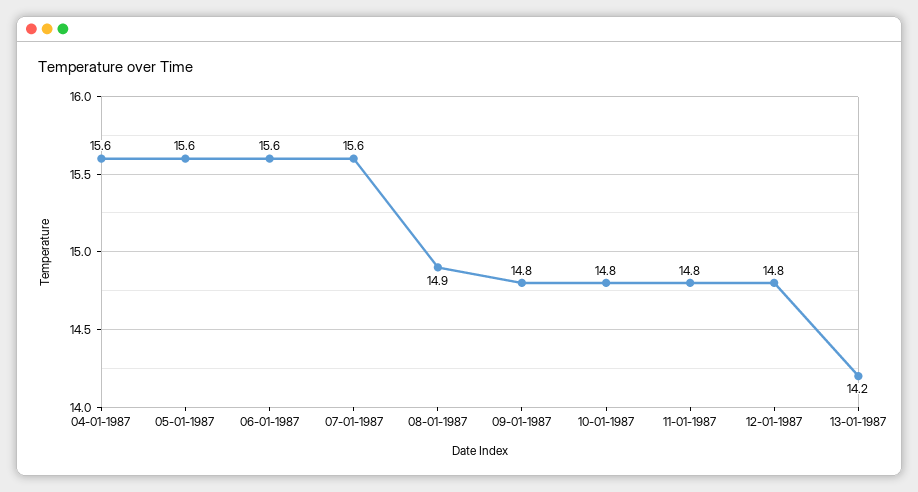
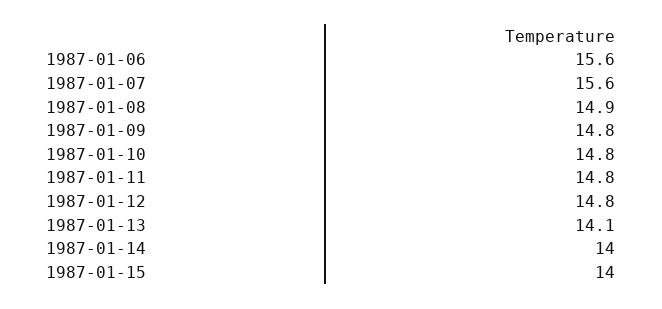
04-01-1987: 15.6 -> none
05-01-1987: 15.6 -> none
13-01-1987: 14.2 -> 14.1
1987-01-14: none -> 14
1987-01-15: none -> 14

